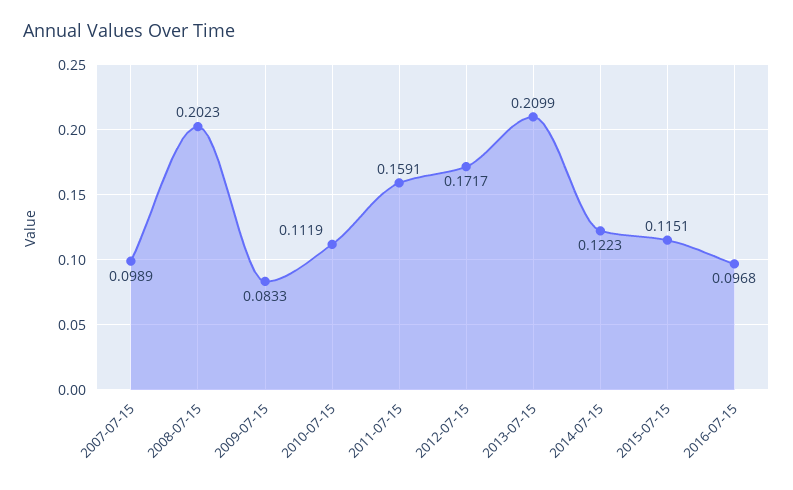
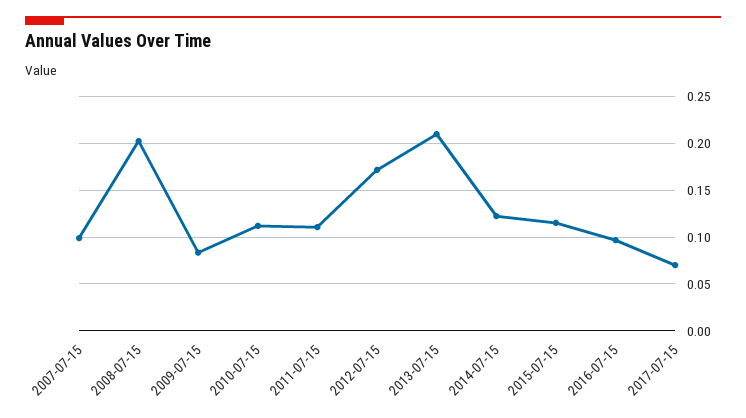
2011-07-15: 0.1591 -> 0.11
2017-07-15: none -> 0.07

